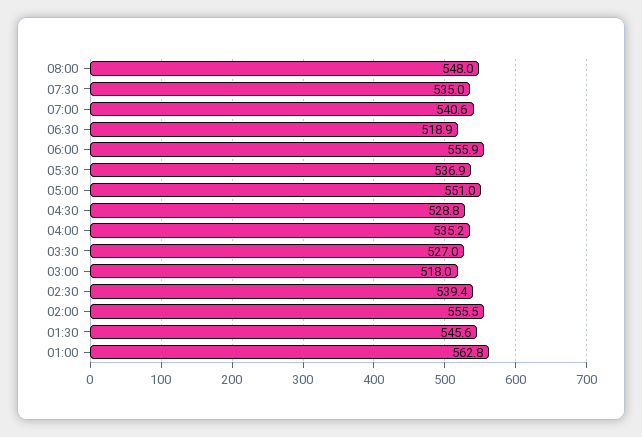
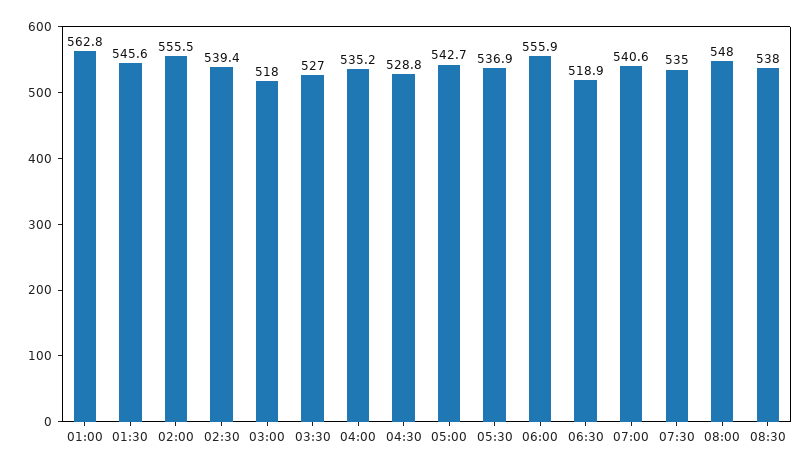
05:00: 551 -> 542.7
08:30: none -> 538

